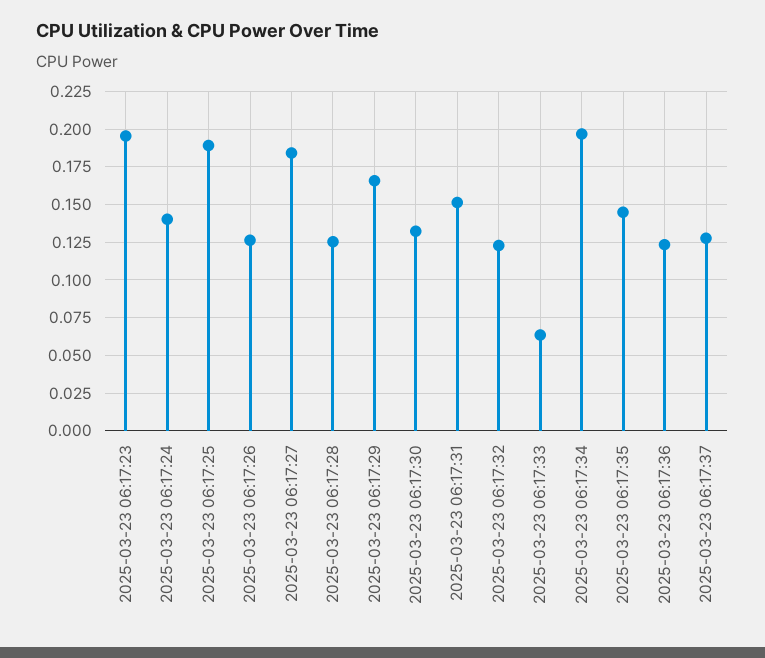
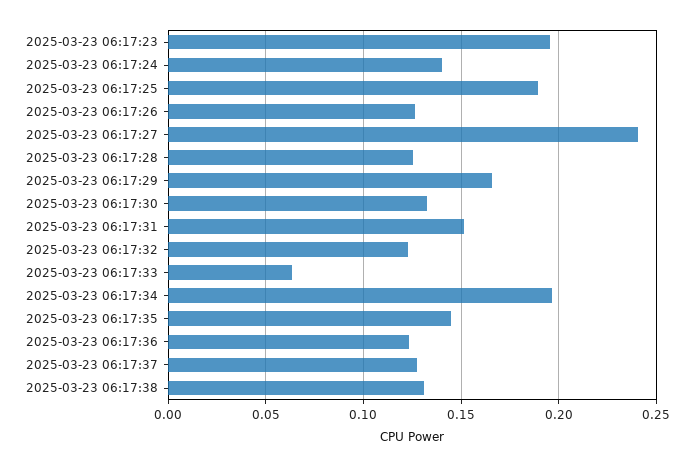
2025-03-23 06:17:27: 0.185 -> 0.24
2025-03-23 06:17:38: none -> 0.13

